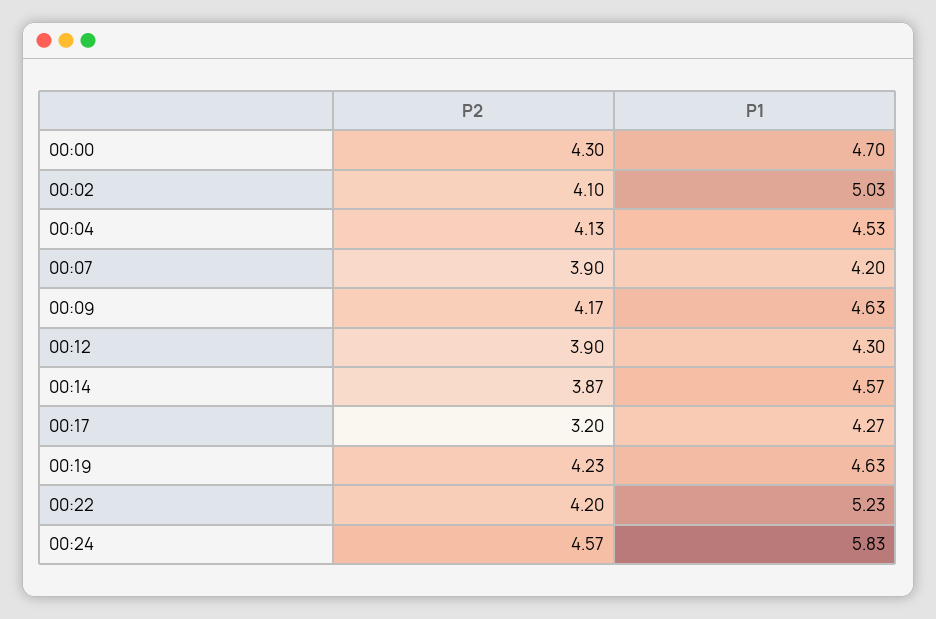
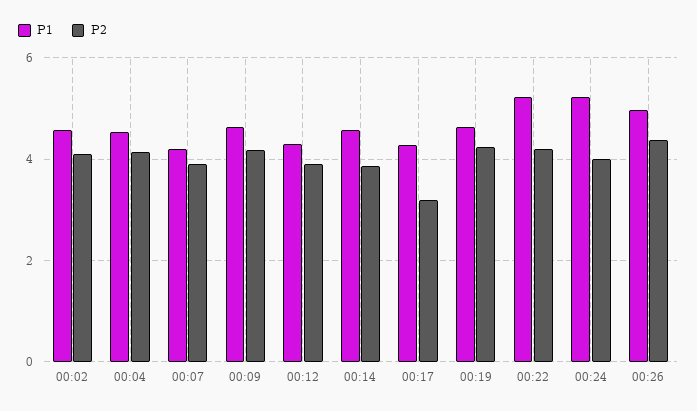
P2, 00:00: 4.3 -> none
P1, 00:00: 4.7 -> none
P1, 00:02: 5.03 -> 4.6
P2, 00:24: 4.57 -> 4
P1, 00:24: 5.83 -> 5.2
P1, 00:26: none -> 5
P2, 00:26: none -> 4.4

